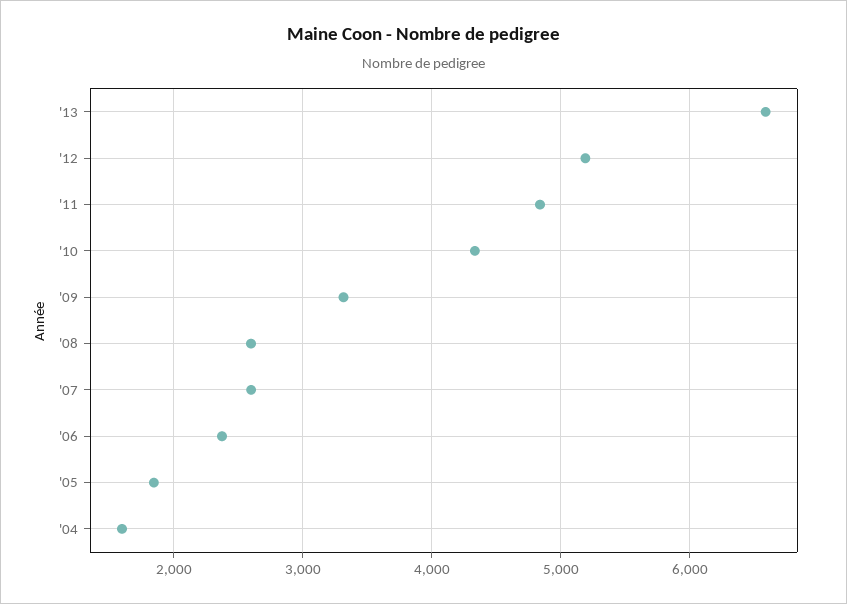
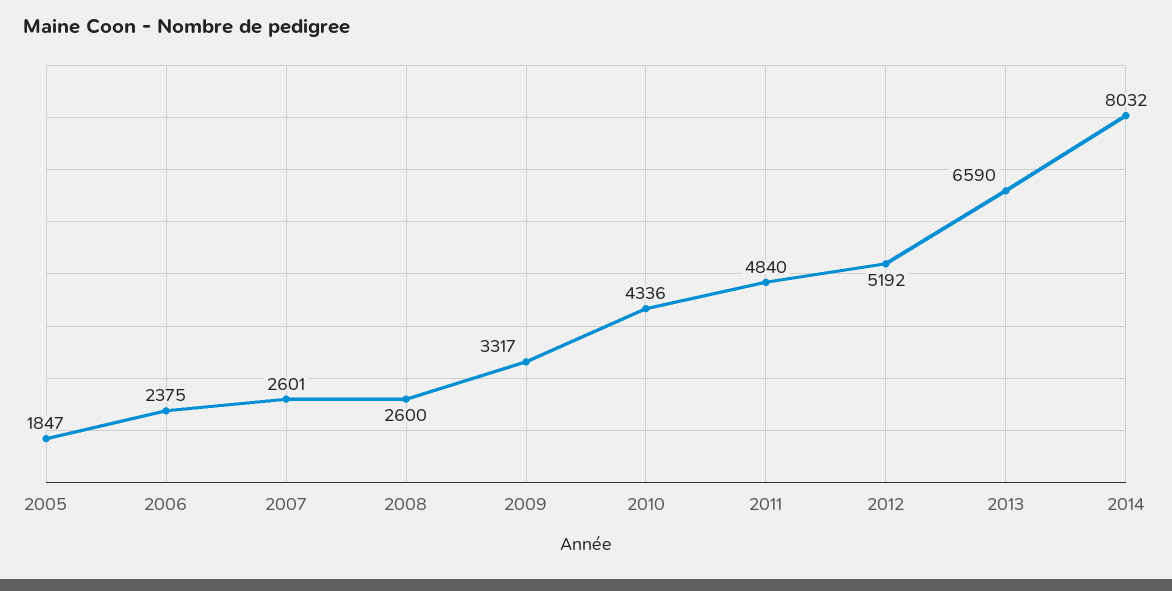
'04: 1600 -> none
2014: none -> 8032

